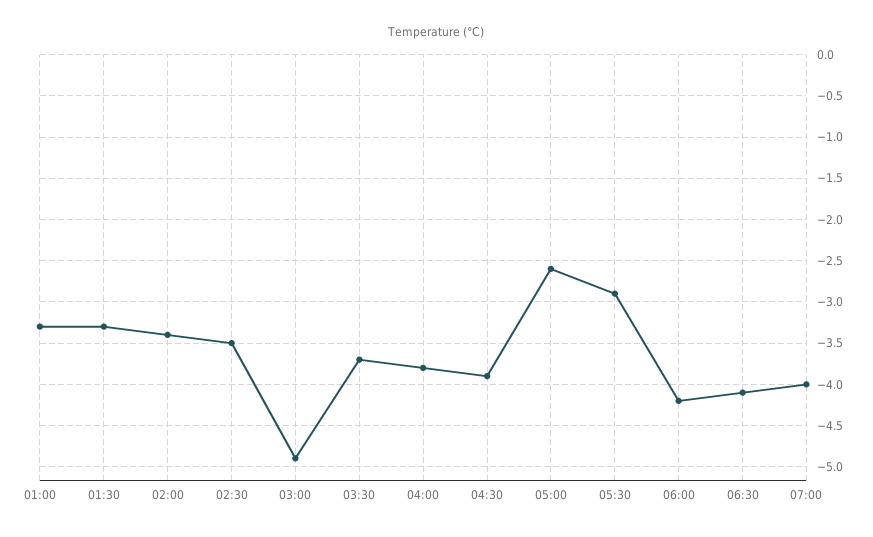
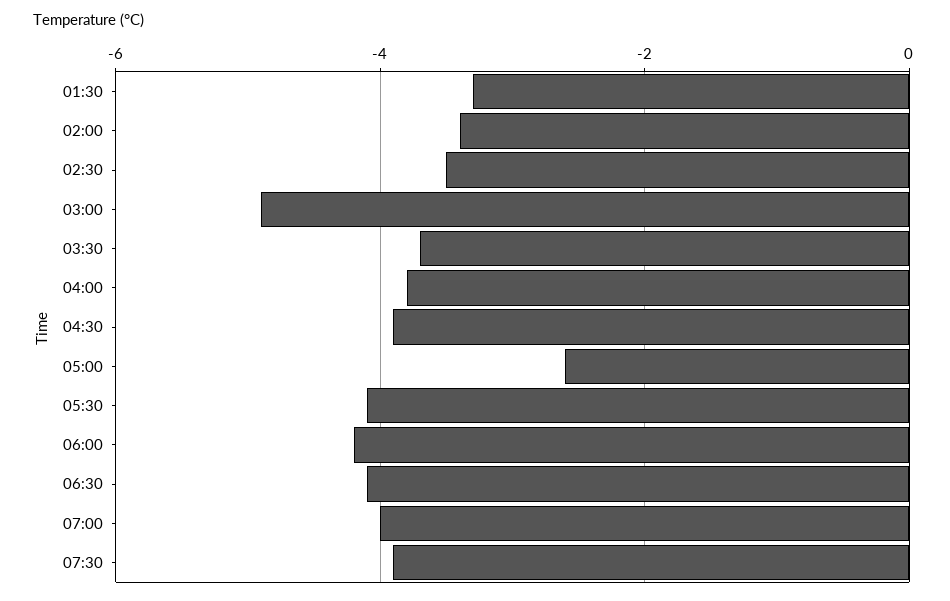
01:00: -3.3 -> none
05:30: -2.9 -> -4
07:30: none -> -4

